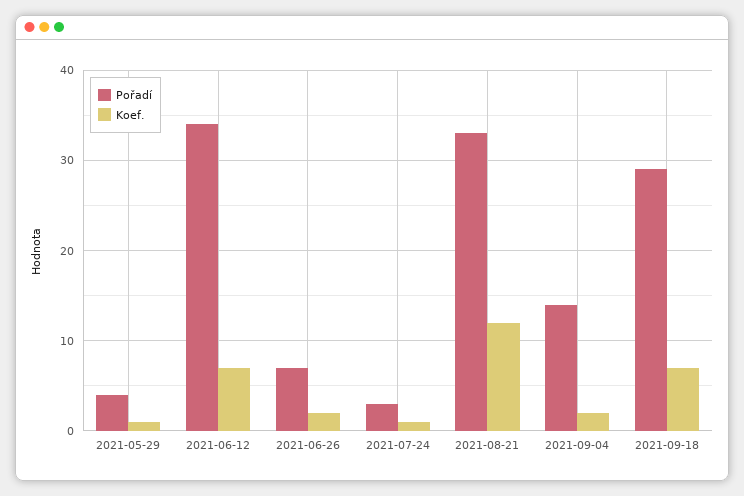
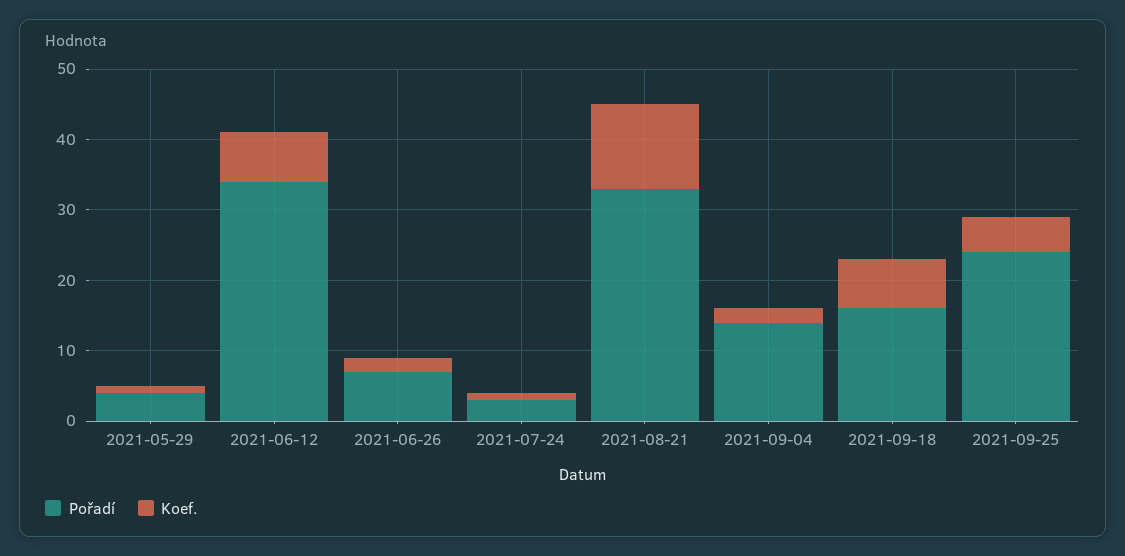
Pořadí, 2021-09-18: 29 -> 15
Pořadí, 2021-09-25: none -> 25
Koef., 2021-09-25: none -> 5

